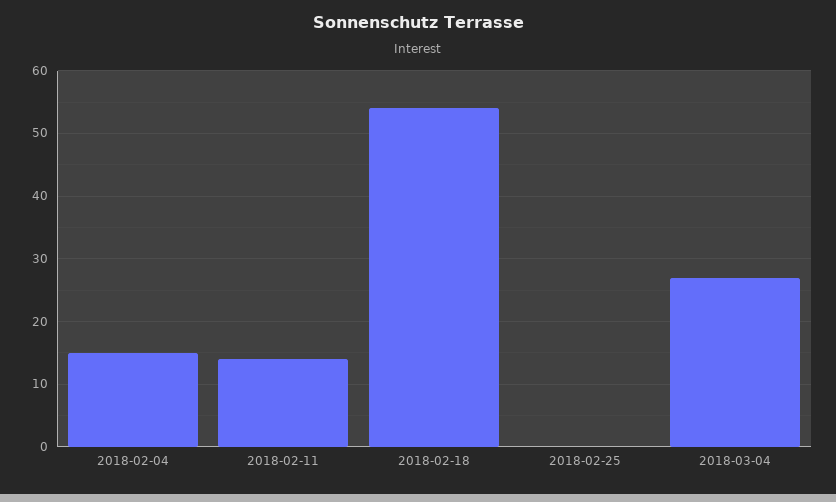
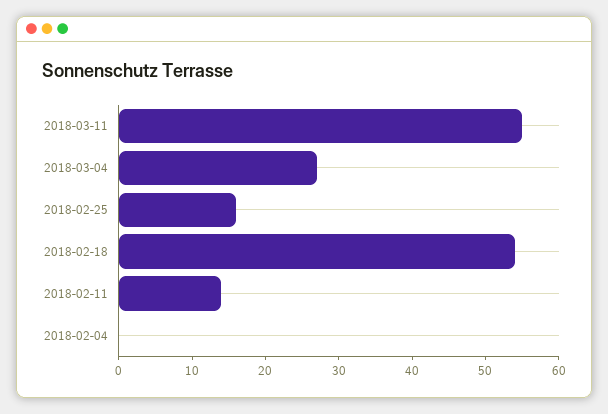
2018-02-04: 15 -> 0
2018-02-25: 0 -> 15
2018-03-11: none -> 55

